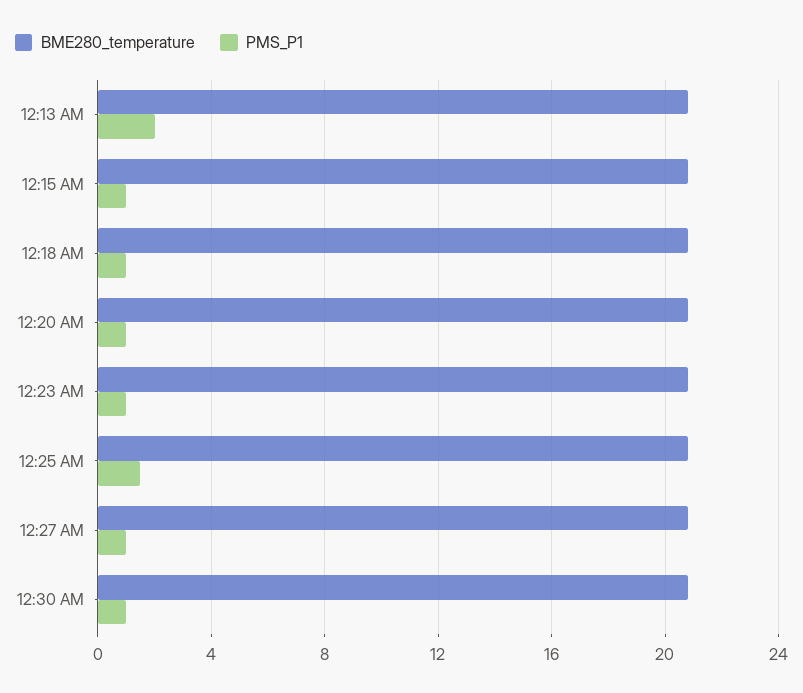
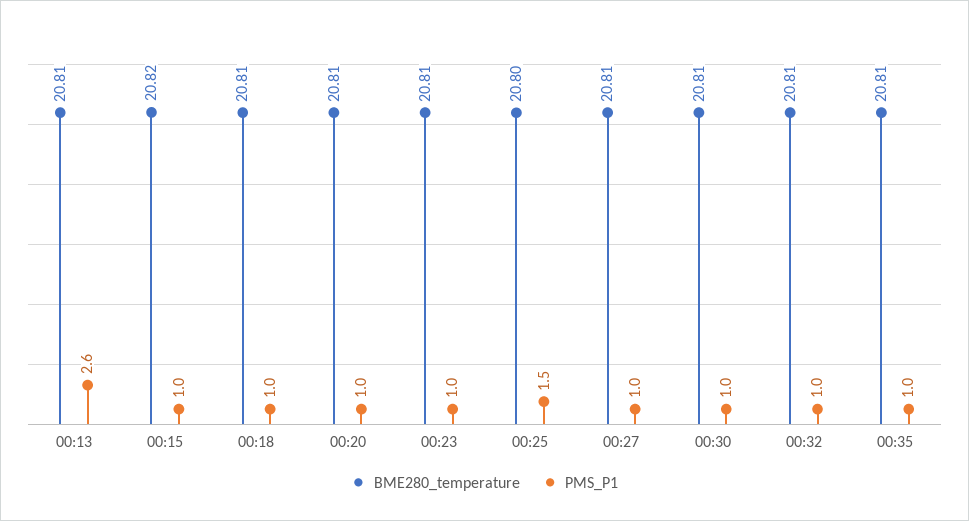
PMS_P1, 12:13 AM: 2 -> 2.6
BME280_temperature, 00:32: none -> 20.81
PMS_P1, 00:32: none -> 1
BME280_temperature, 00:35: none -> 20.81
PMS_P1, 00:35: none -> 1

